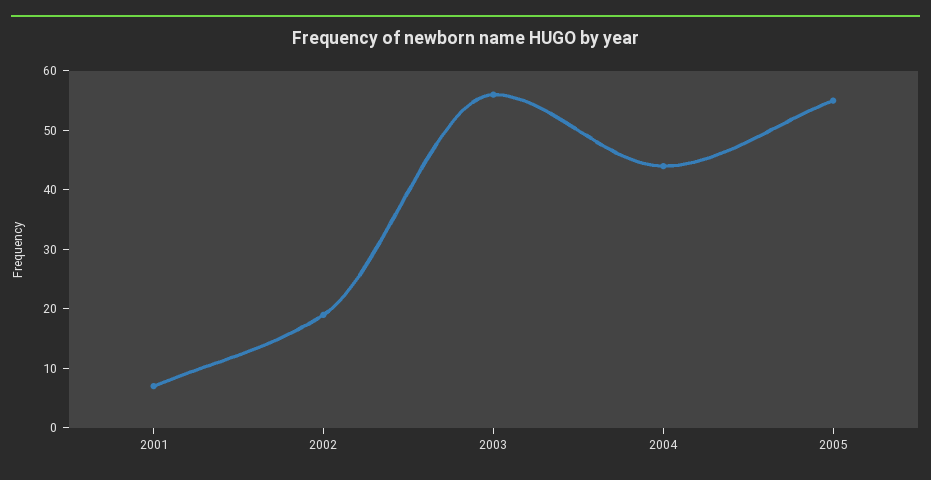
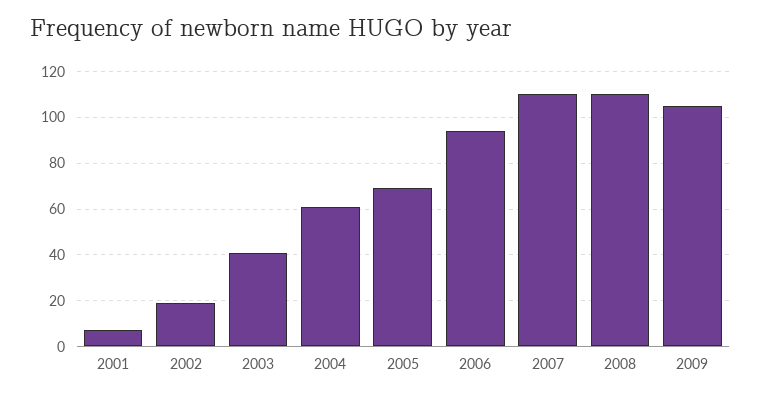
2003: 55 -> 40
2004: 45 -> 60
2005: 55 -> 70
2006: none -> 95
2007: none -> 110
2008: none -> 110
2009: none -> 105

